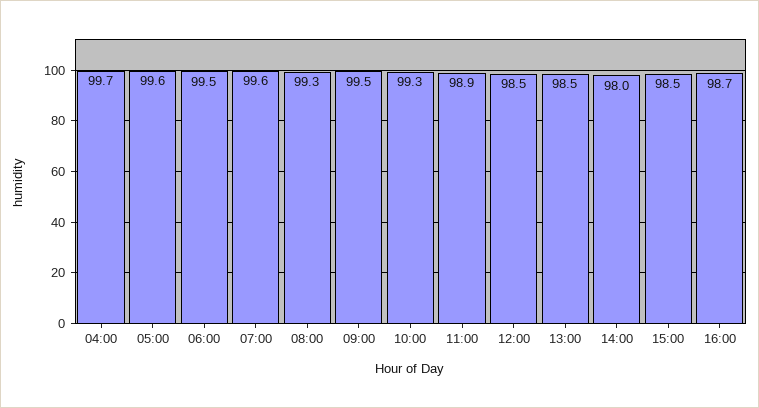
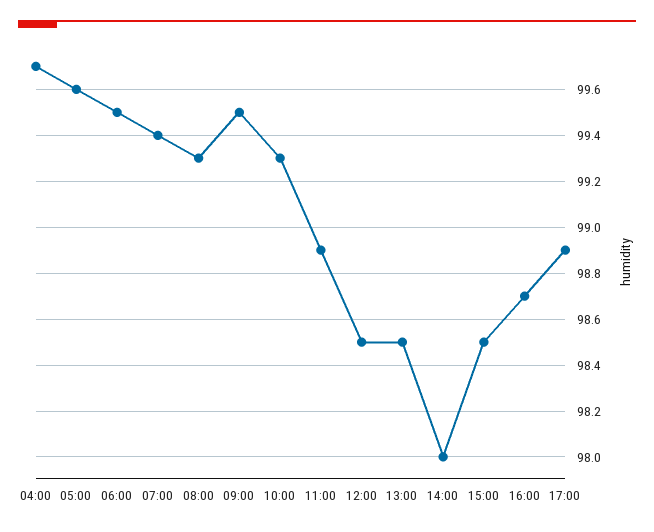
07:00: 99.6 -> 99.4
17:00: none -> 98.9

